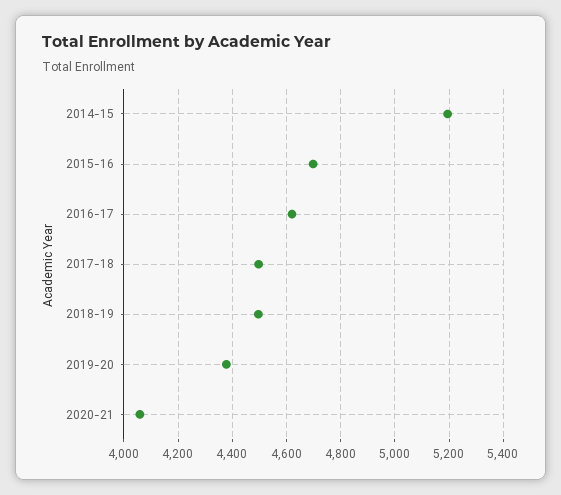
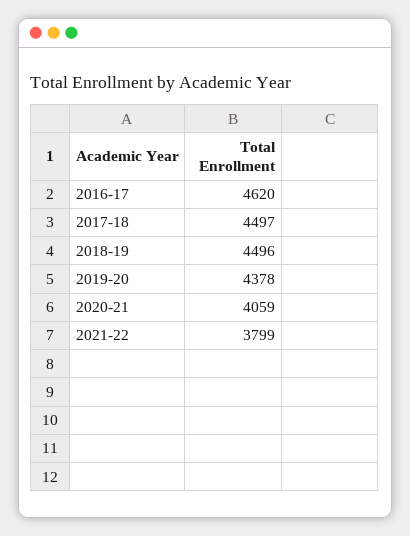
2014-15: 5200 -> none
2015-16: 4700 -> none
2021-22: none -> 3799

